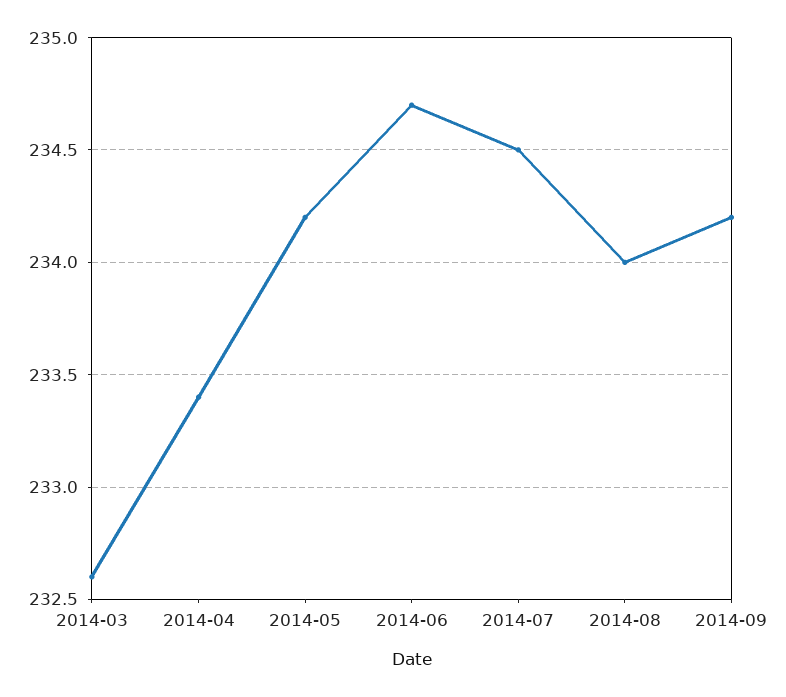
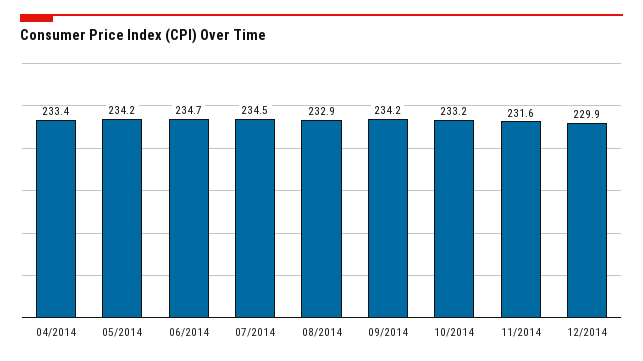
2014-03: 232.6 -> none
2014-08: 234 -> 232.9
10/2014: none -> 233.2
11/2014: none -> 231.6
12/2014: none -> 229.9

